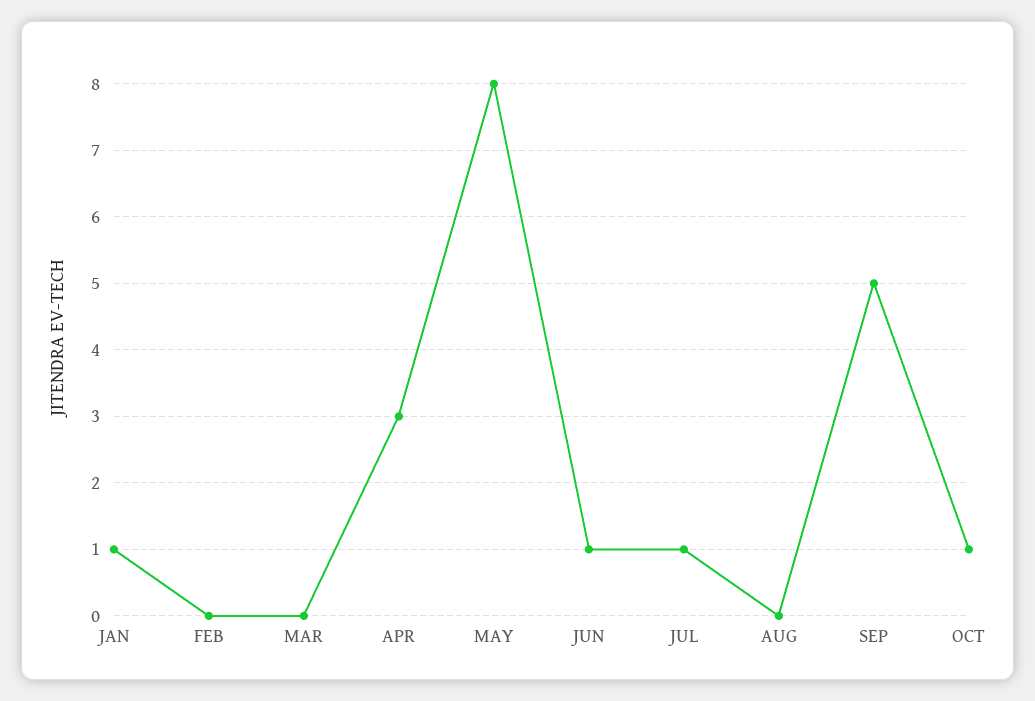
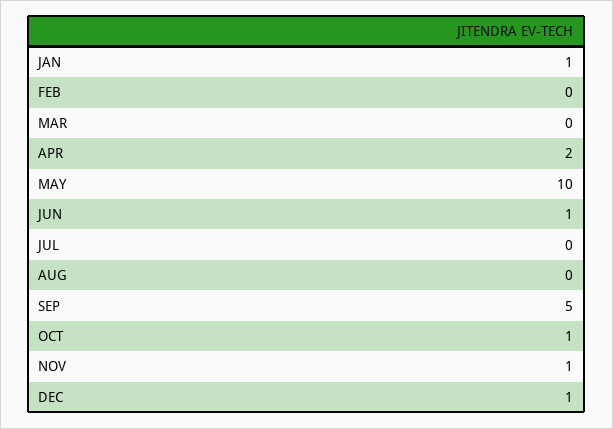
APR: 3 -> 2
MAY: 8 -> 10
JUL: 1 -> 0
NOV: none -> 1
DEC: none -> 1

